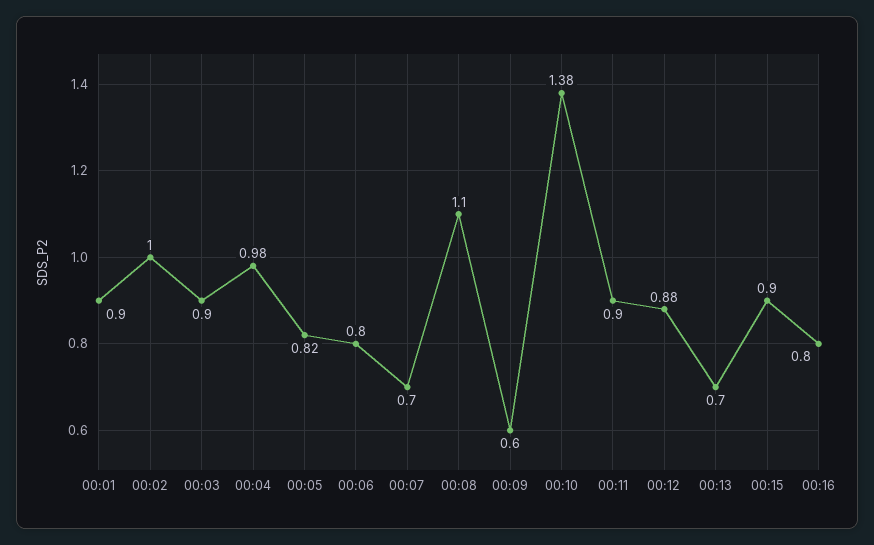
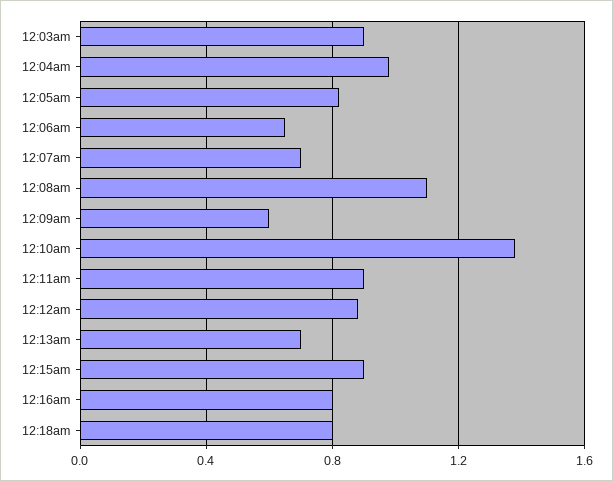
00:01: 0.9 -> none
00:02: 1 -> none
00:06: 0.8 -> 0.65
12:18am: none -> 0.8

